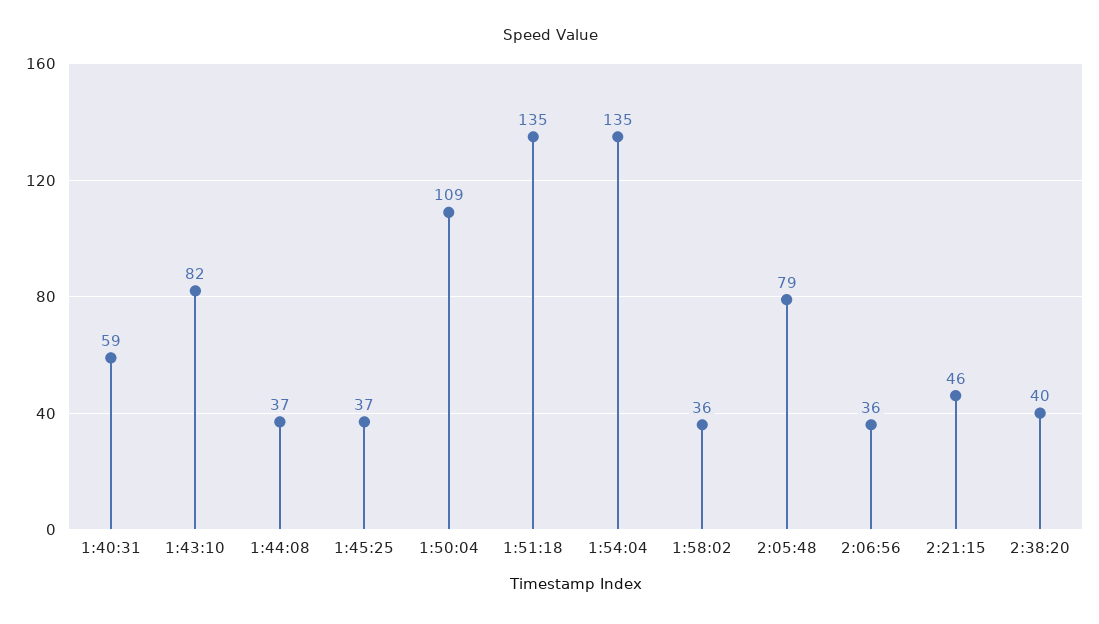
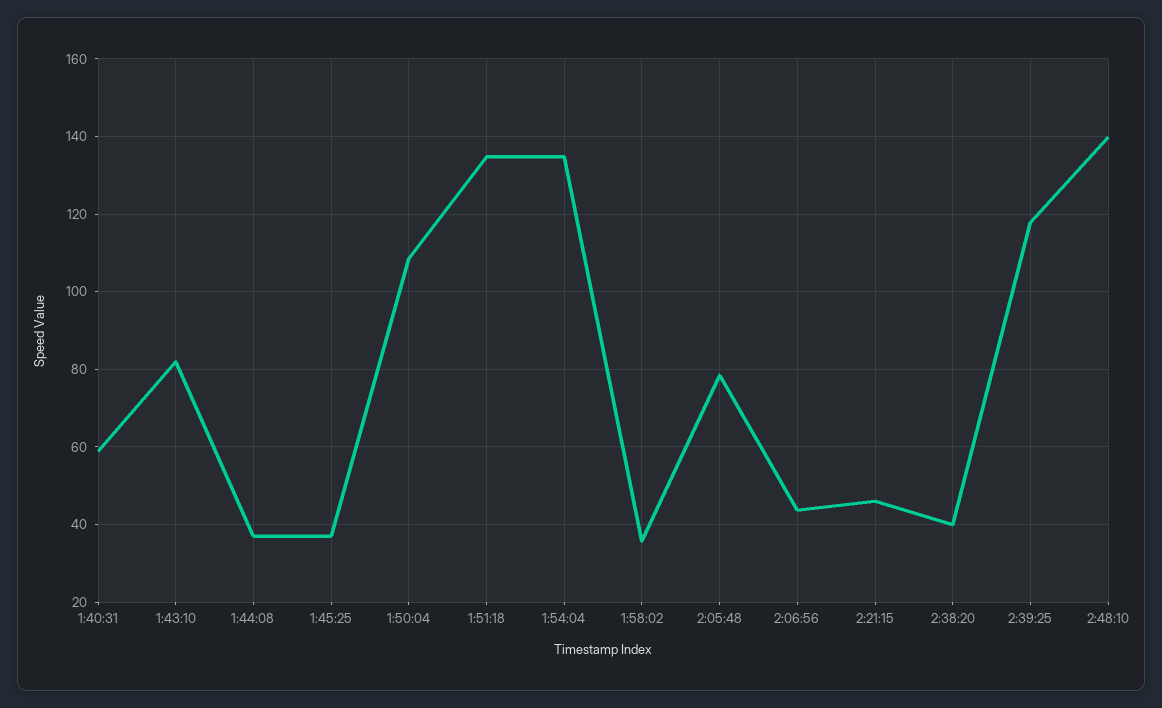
2:06:56: 36 -> 44
2:39:25: none -> 118
2:48:10: none -> 140

